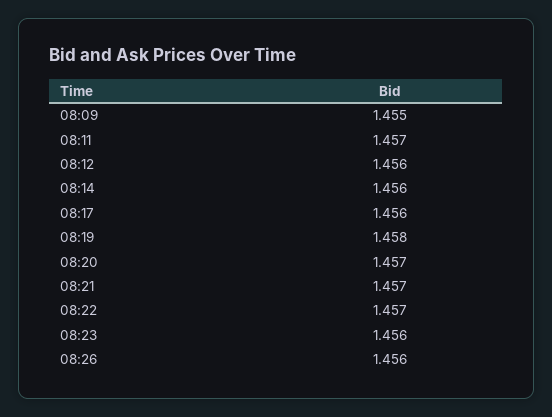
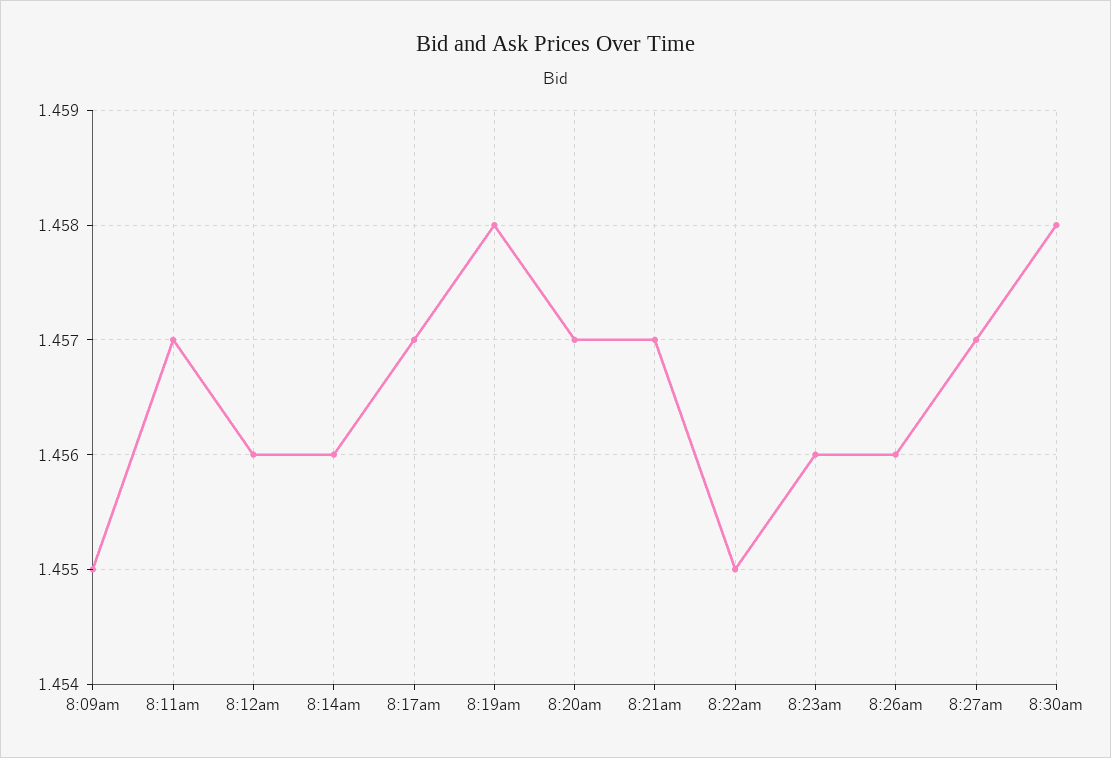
08:17: 1.456 -> 1.457
08:22: 1.457 -> 1.455
8:27am: none -> 1.457
8:30am: none -> 1.458

